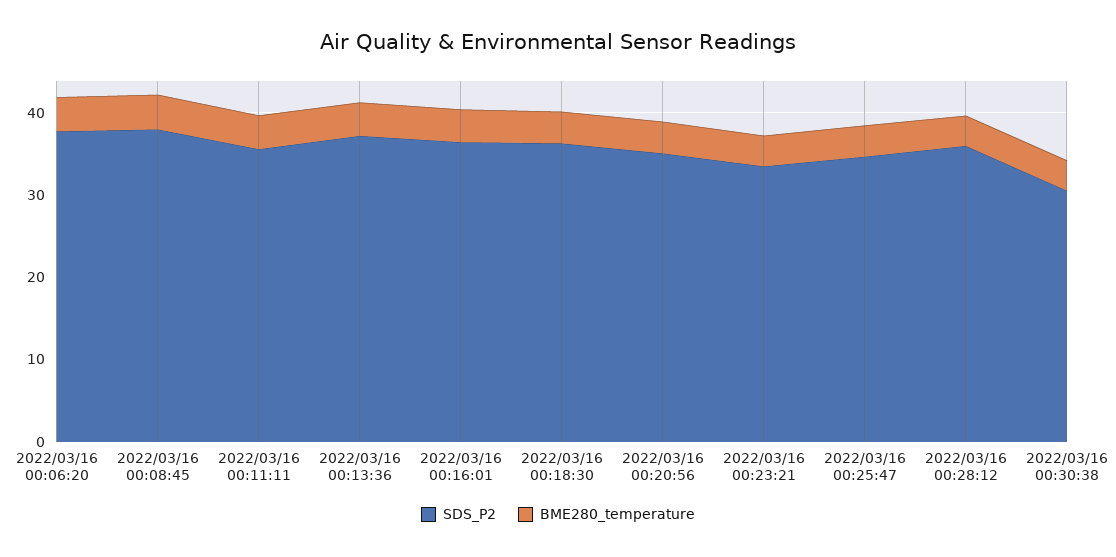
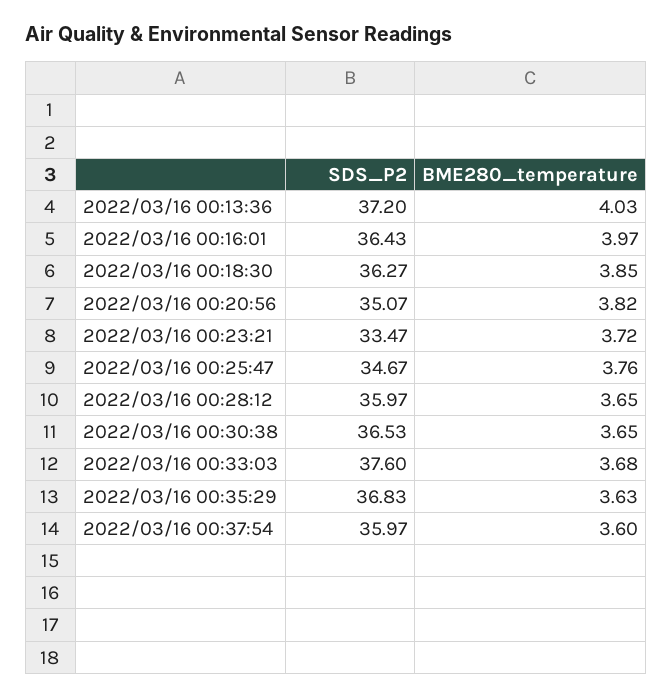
SDS_P2, 2022/03/16 00:06:20: 38 -> none
BME280_temperature, 2022/03/16 00:06:20: 4 -> none
SDS_P2, 2022/03/16 00:08:45: 38 -> none
BME280_temperature, 2022/03/16 00:08:45: 4 -> none
SDS_P2, 2022/03/16 00:11:11: 36 -> none
BME280_temperature, 2022/03/16 00:11:11: 4 -> none
SDS_P2, 2022/03/16 00:30:38: 30 -> 36.53
SDS_P2, 2022/03/16 00:33:03: none -> 37.6
BME280_temperature, 2022/03/16 00:33:03: none -> 3.68
SDS_P2, 2022/03/16 00:35:29: none -> 36.83
BME280_temperature, 2022/03/16 00:35:29: none -> 3.63
SDS_P2, 2022/03/16 00:37:54: none -> 35.97
BME280_temperature, 2022/03/16 00:37:54: none -> 3.6

